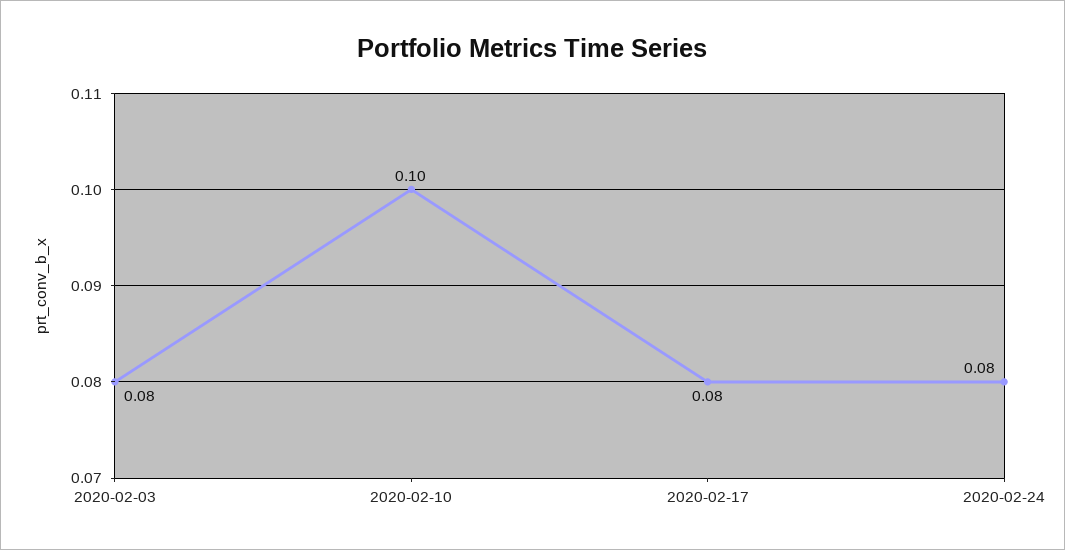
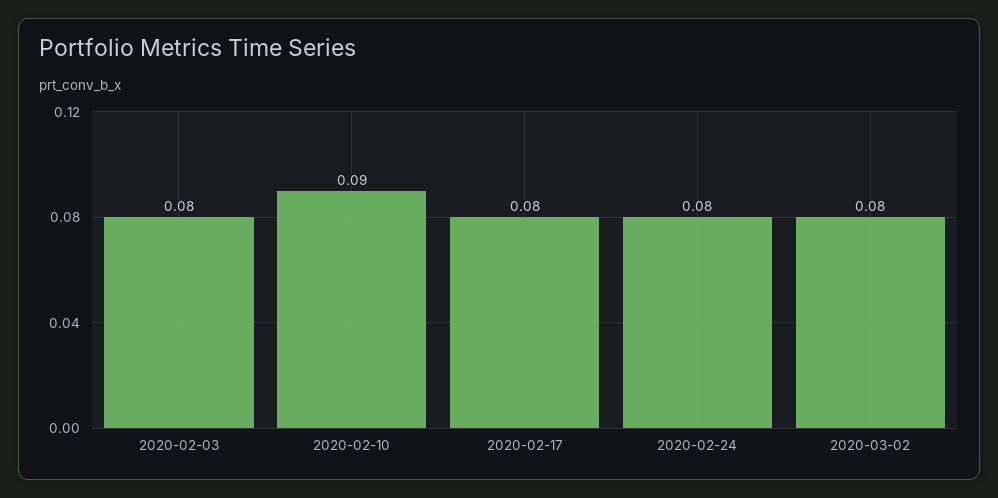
2020-02-10: 0.1 -> 0.09
2020-03-02: none -> 0.08

